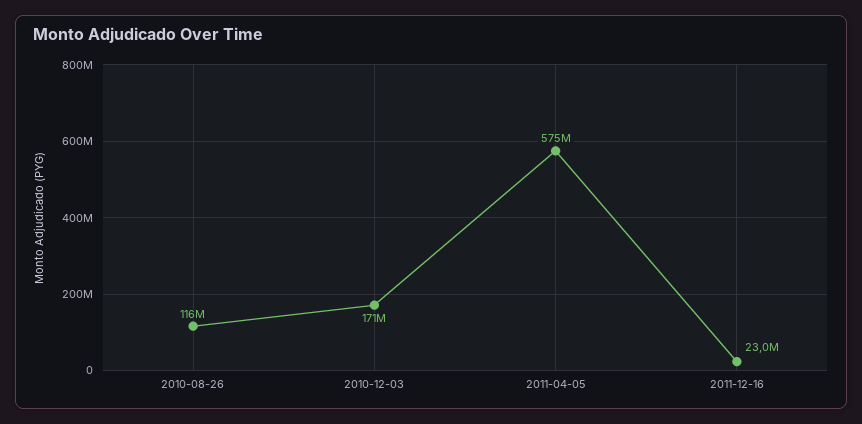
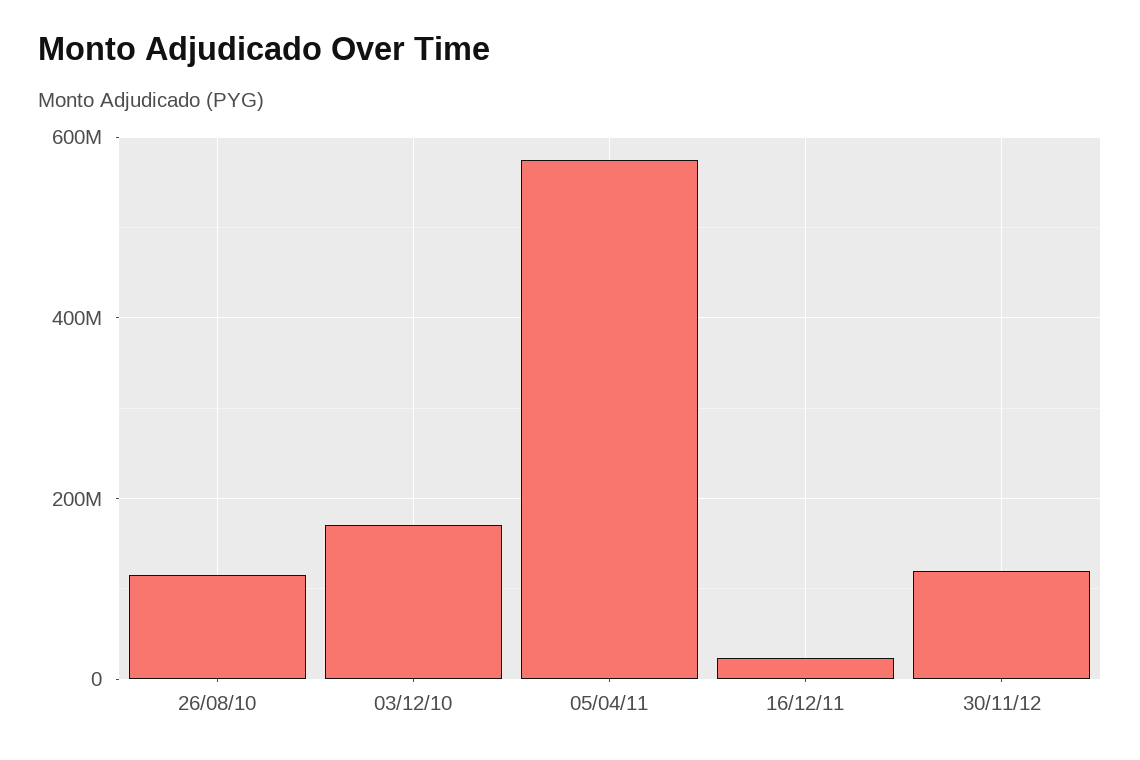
30/11/12: none -> 120000000

